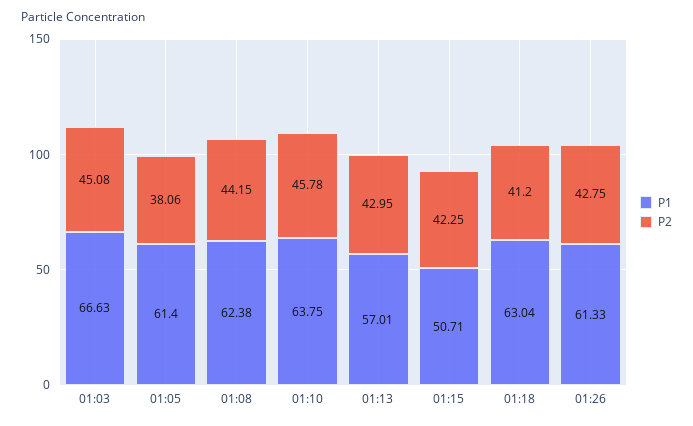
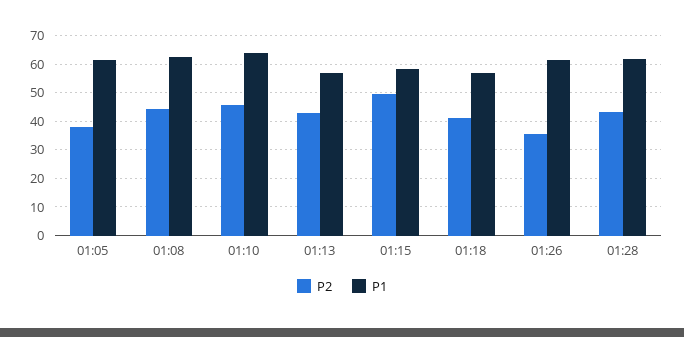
P1, 01:03: 66.63 -> none
P2, 01:03: 45.08 -> none
P1, 01:15: 50.71 -> 57.5
P2, 01:15: 42.25 -> 50
P1, 01:18: 63.04 -> 57.5
P2, 01:26: 42.75 -> 35
P2, 01:28: none -> 42.5
P1, 01:28: none -> 62.5

